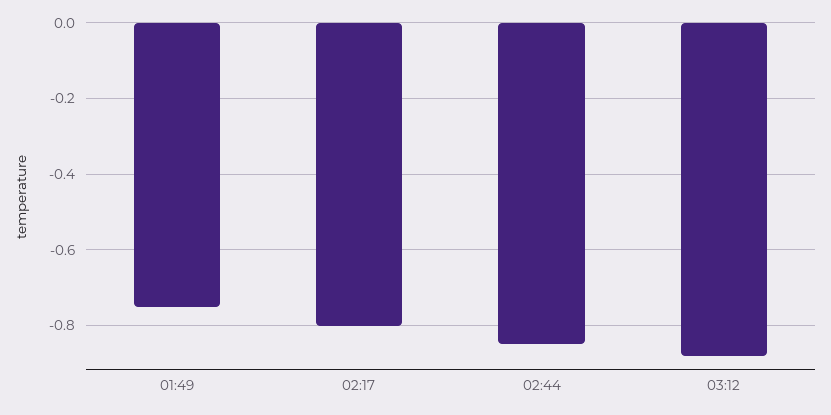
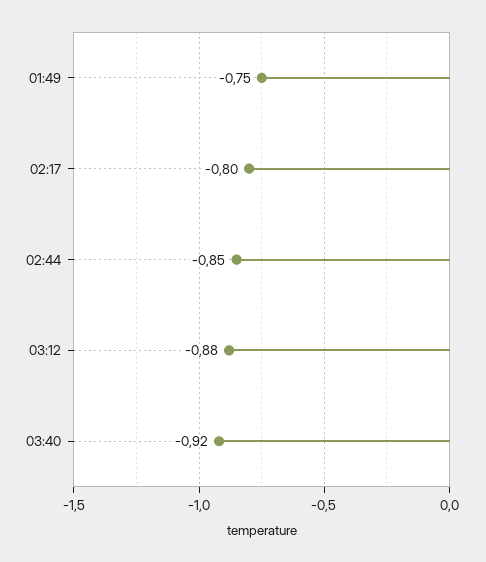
03:40: none -> -0.92

